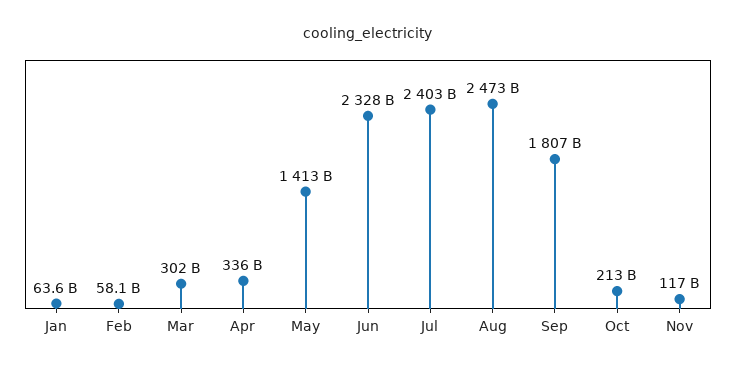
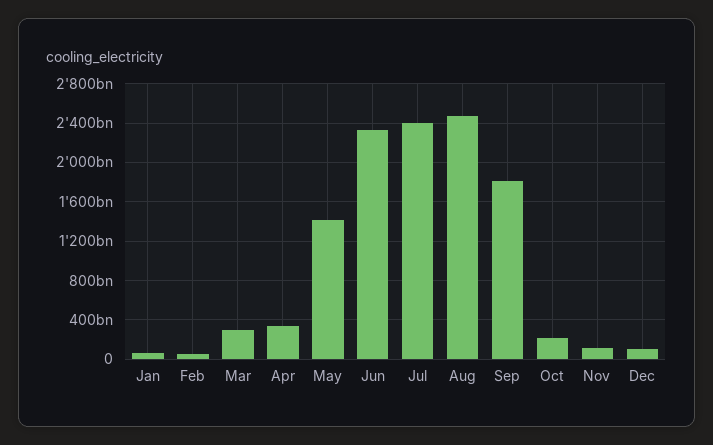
Dec: none -> 100000000000

